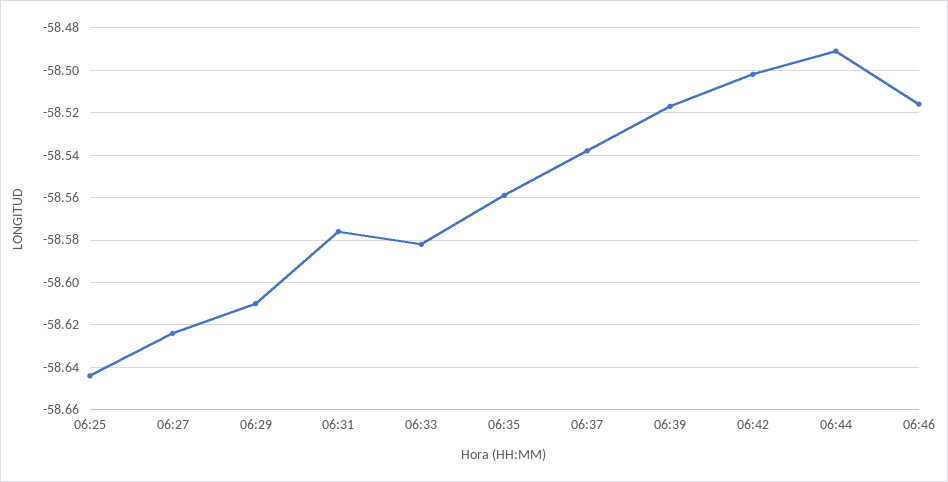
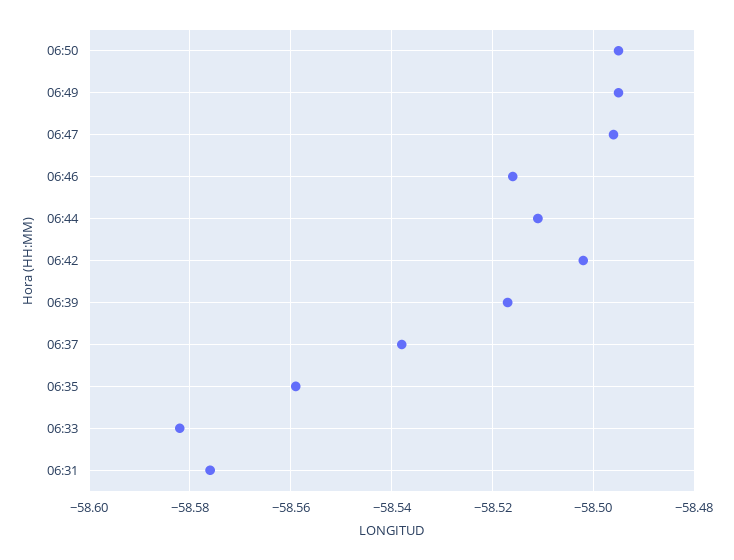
06:25: -58.645 -> none
06:27: -58.625 -> none
06:29: -58.61 -> none
06:44: -58.49 -> -58.51
06:50: none -> -58.495
06:49: none -> -58.495
06:47: none -> -58.495

